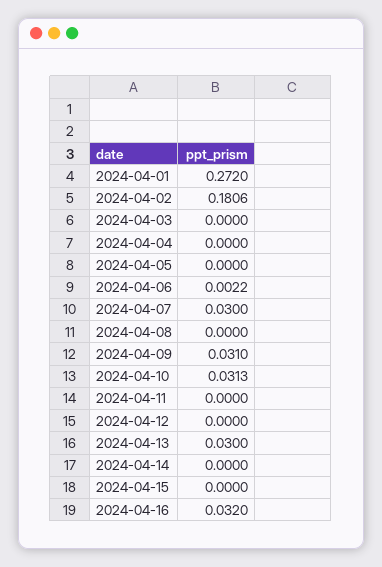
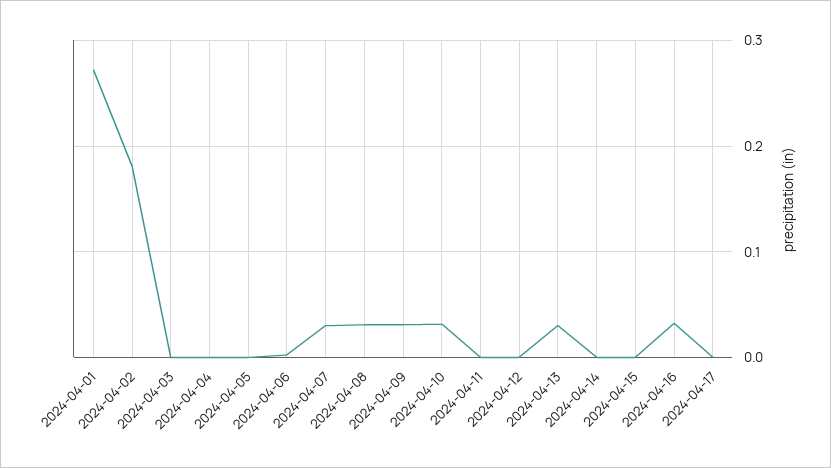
2024-04-08: 0 -> 0.03
2024-04-17: none -> 0

